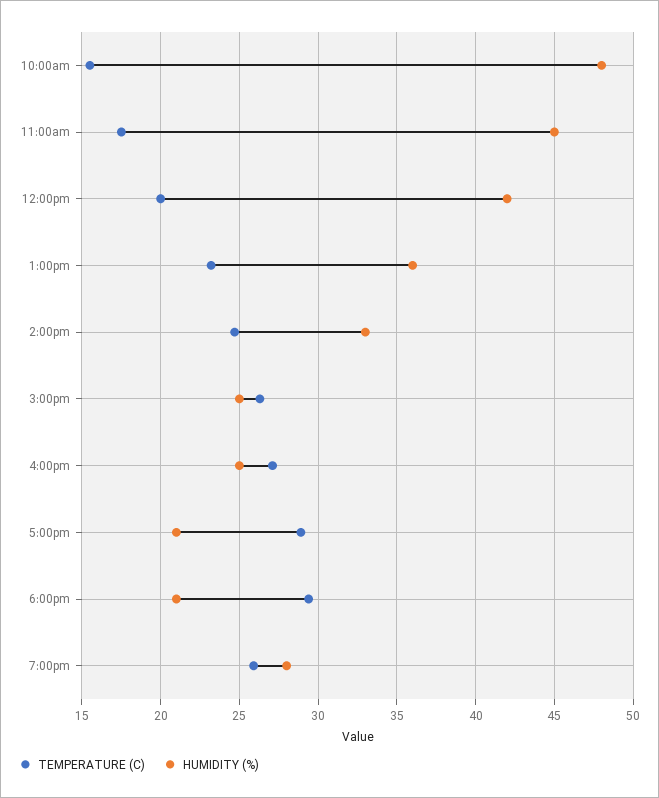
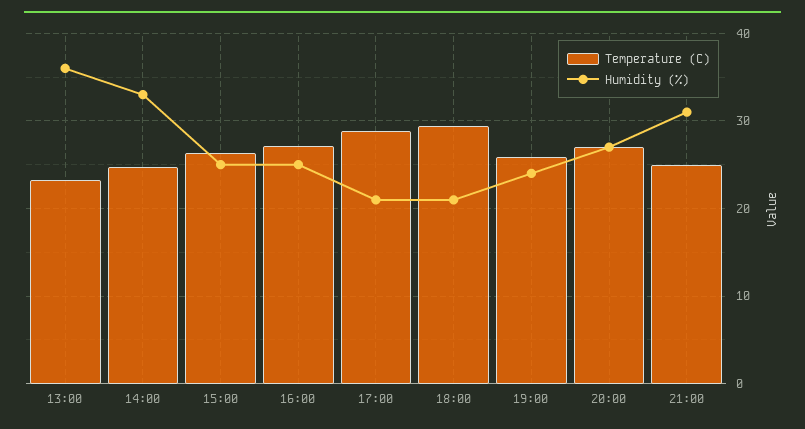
TEMPERATURE (C), 10:00am: 15.5 -> none
HUMIDITY (%), 10:00am: 48 -> none
TEMPERATURE (C), 11:00am: 17.5 -> none
HUMIDITY (%), 11:00am: 45 -> none
TEMPERATURE (C), 12:00pm: 20 -> none
HUMIDITY (%), 12:00pm: 42 -> none
HUMIDITY (%), 7:00pm: 28 -> 24
TEMPERATURE (C), 20:00: none -> 27
HUMIDITY (%), 20:00: none -> 27
TEMPERATURE (C), 21:00: none -> 25
HUMIDITY (%), 21:00: none -> 31

